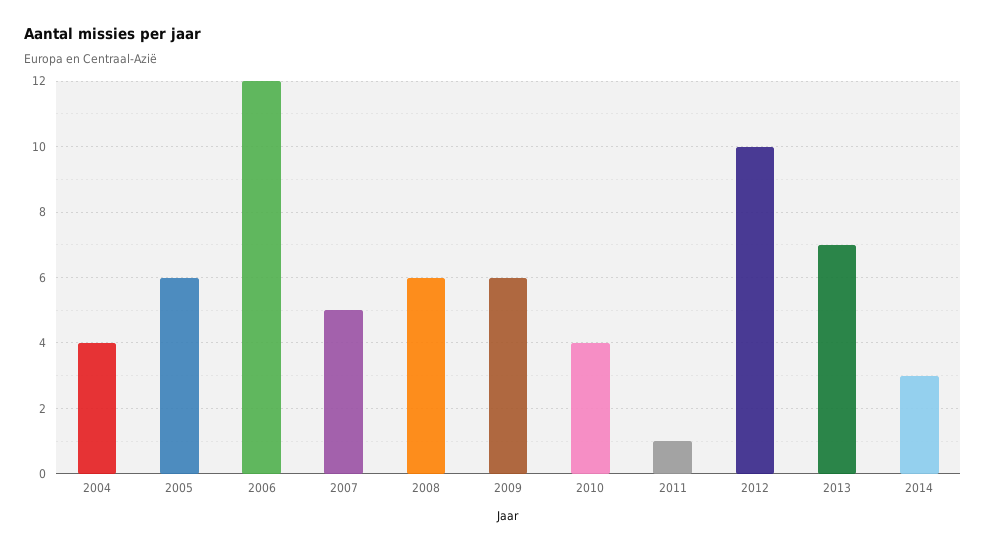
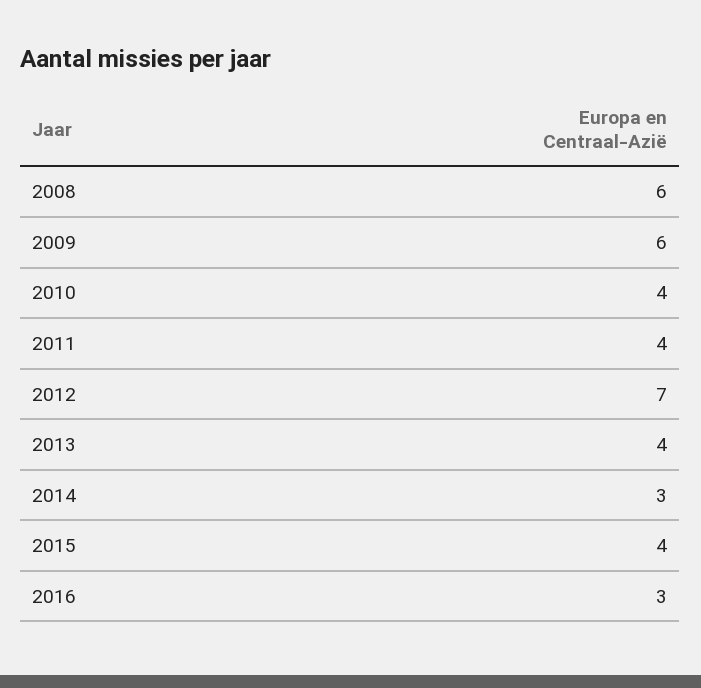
2004: 4 -> none
2005: 6 -> none
2006: 12 -> none
2007: 5 -> none
2011: 1 -> 4
2012: 10 -> 7
2013: 7 -> 4
2015: none -> 4
2016: none -> 3

